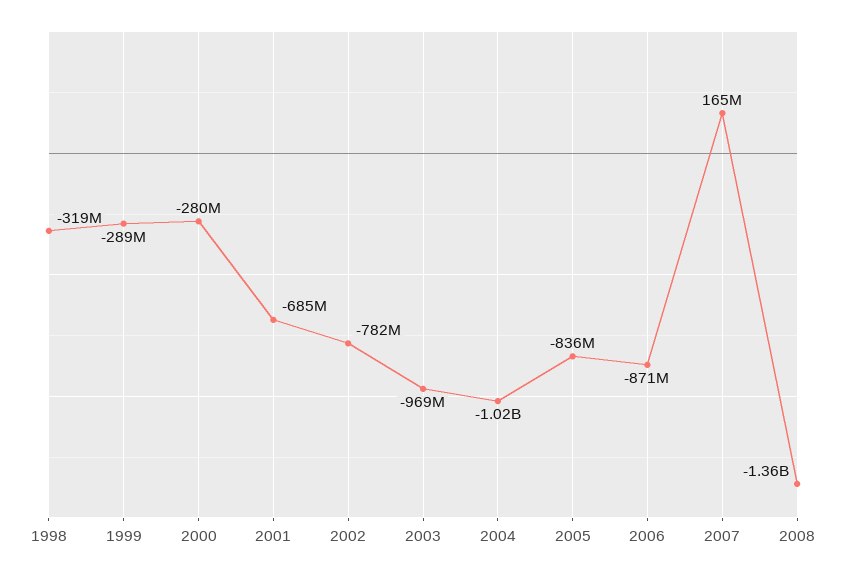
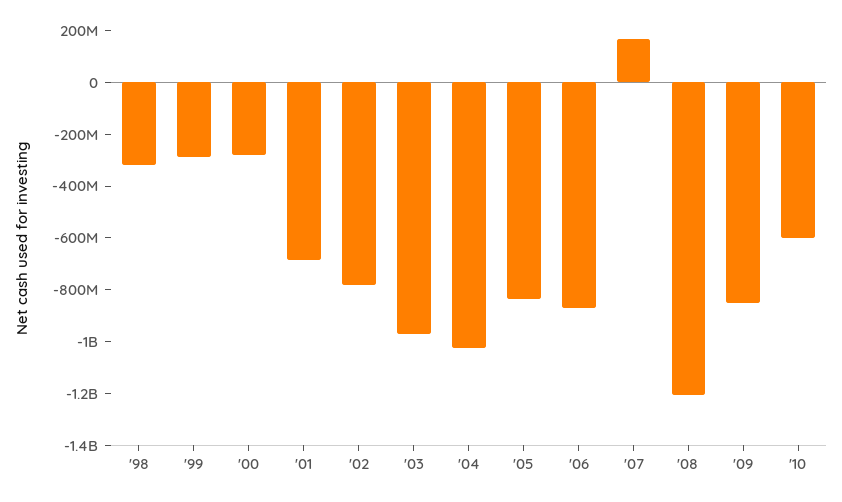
2008: -1360000000 -> -1200000000
'09: none -> -850000000
'10: none -> -600000000

